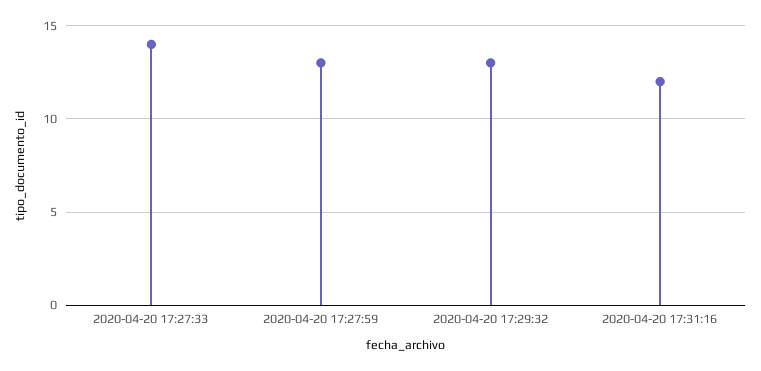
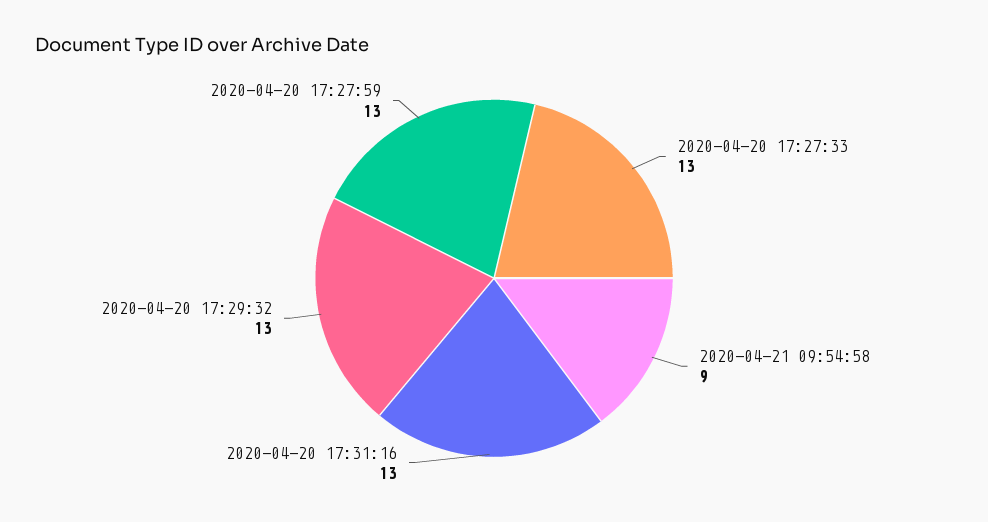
2020-04-20 17:27:33: 14 -> 13
2020-04-20 17:31:16: 12 -> 13
2020-04-21 09:54:58: none -> 9

